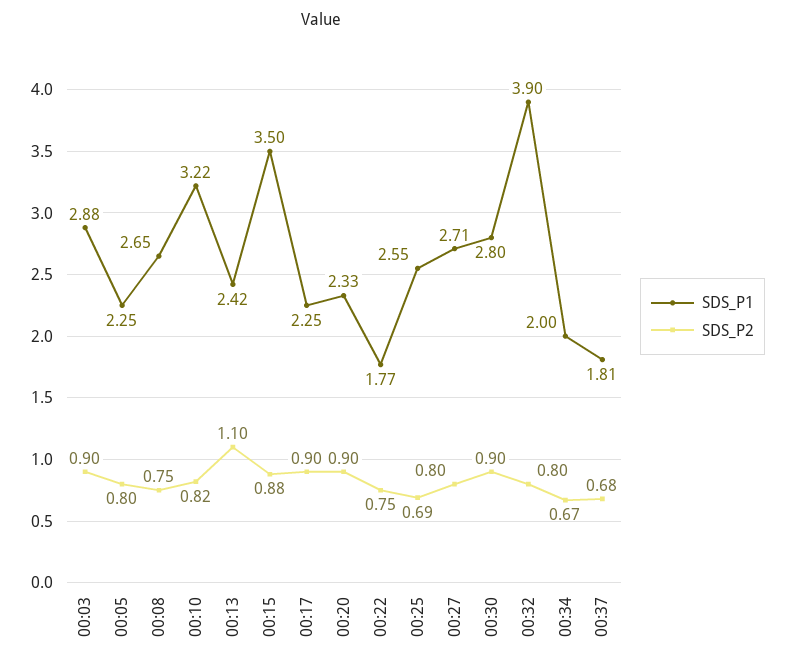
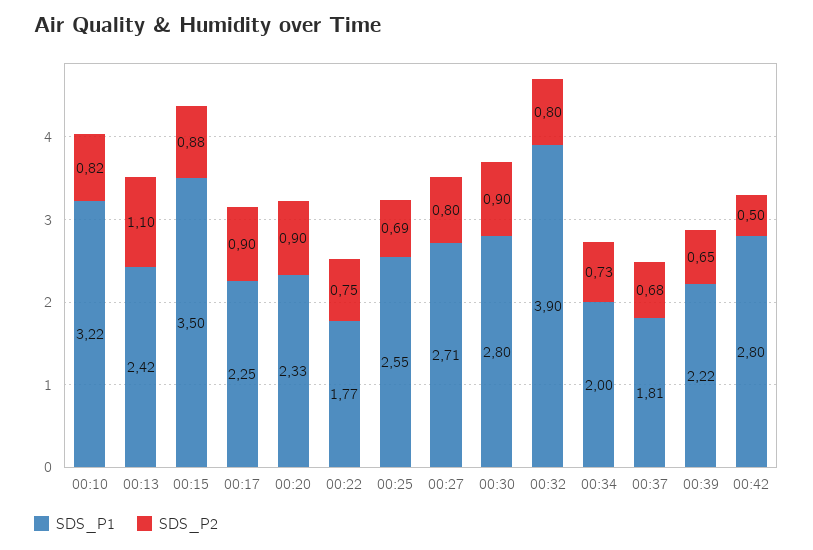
SDS_P1, 00:03: 2.88 -> none
SDS_P2, 00:03: 0.9 -> none
SDS_P1, 00:05: 2.25 -> none
SDS_P2, 00:05: 0.8 -> none
SDS_P1, 00:08: 2.65 -> none
SDS_P2, 00:08: 0.75 -> none
SDS_P2, 00:34: 0.67 -> 0.73
SDS_P1, 00:39: none -> 2.22
SDS_P2, 00:39: none -> 0.65
SDS_P1, 00:42: none -> 2.8
SDS_P2, 00:42: none -> 0.5

